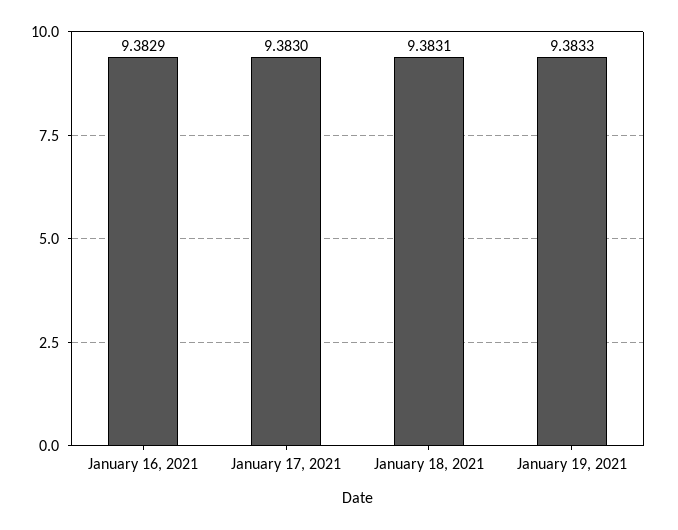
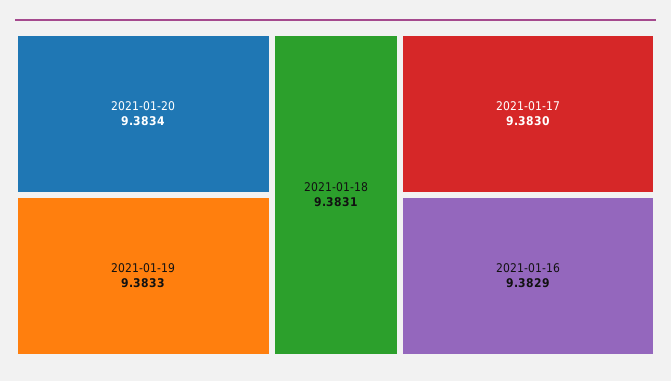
2021-01-20: none -> 9.3834

